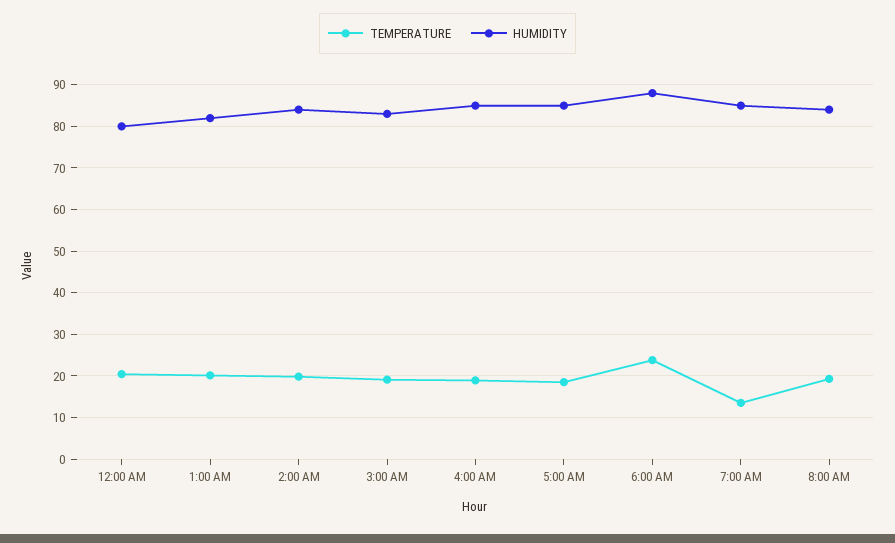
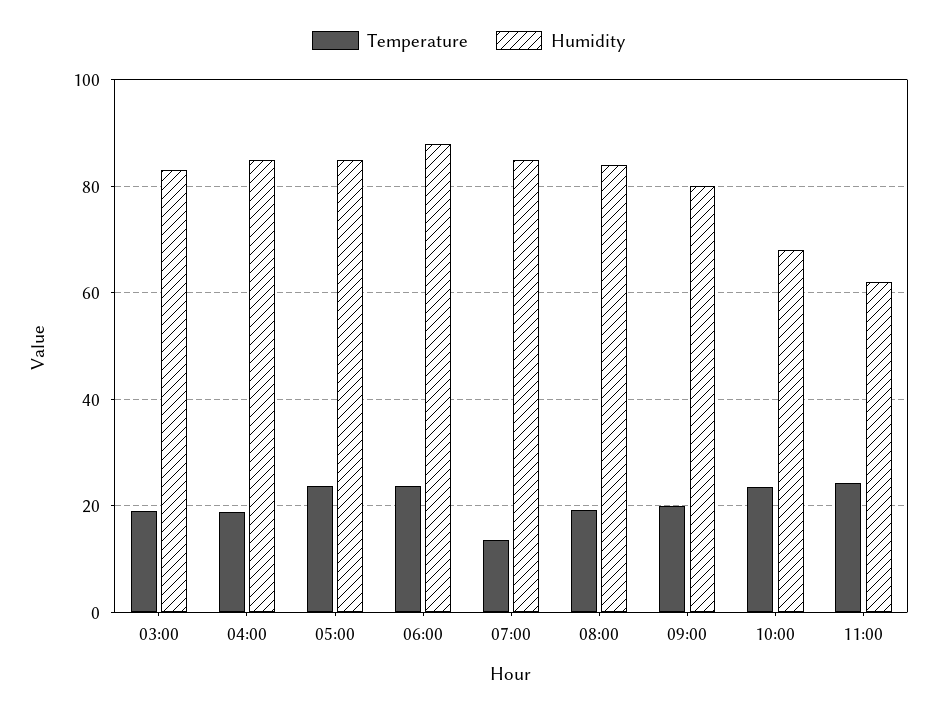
TEMPERATURE, 12:00 AM: 20 -> none
HUMIDITY, 12:00 AM: 80 -> none
TEMPERATURE, 1:00 AM: 20 -> none
HUMIDITY, 1:00 AM: 82 -> none
TEMPERATURE, 2:00 AM: 20 -> none
HUMIDITY, 2:00 AM: 84 -> none
TEMPERATURE, 5:00 AM: 18 -> 24
TEMPERATURE, 09:00: none -> 20
HUMIDITY, 09:00: none -> 80
TEMPERATURE, 10:00: none -> 24
HUMIDITY, 10:00: none -> 68
TEMPERATURE, 11:00: none -> 24
HUMIDITY, 11:00: none -> 62

